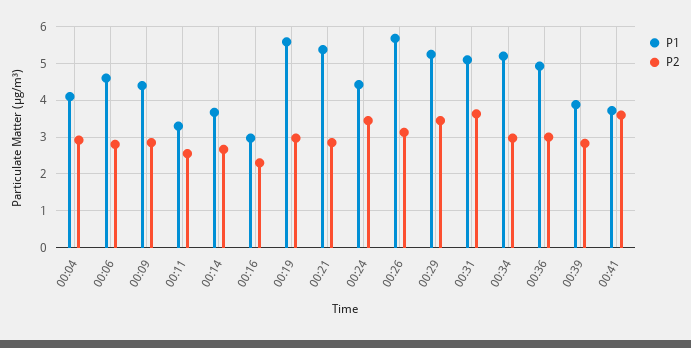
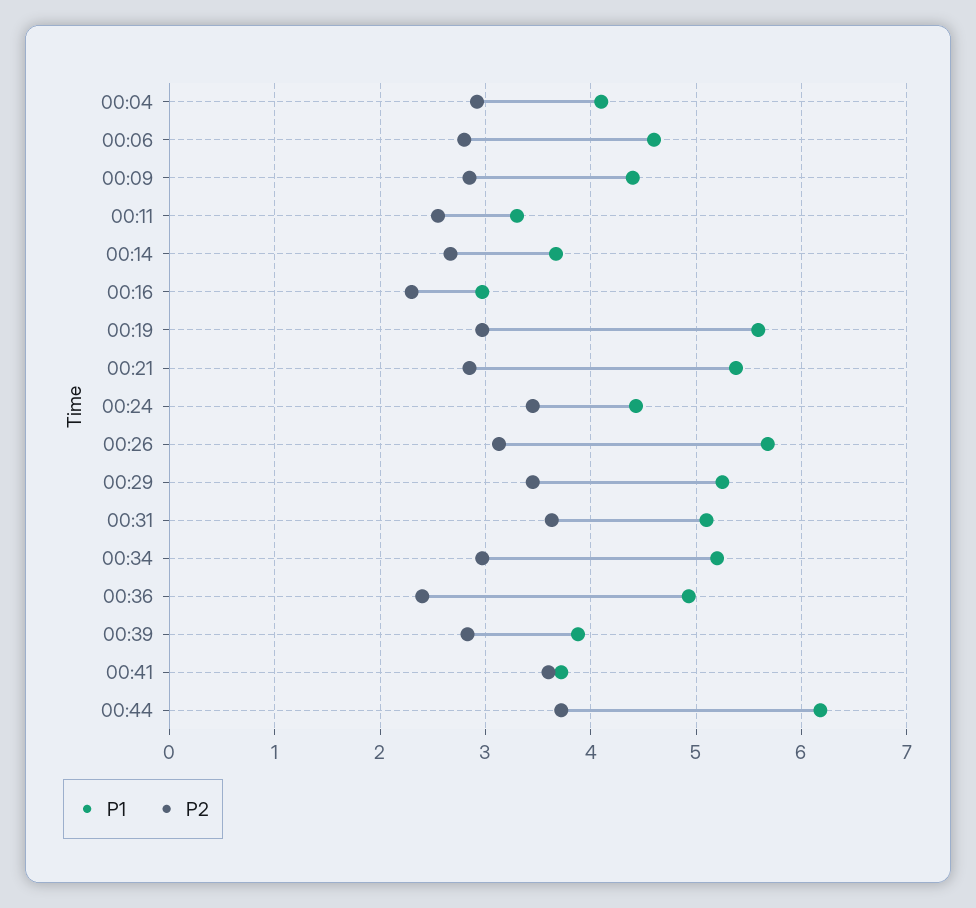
P2, 00:36: 3 -> 2.4
P1, 00:44: none -> 6.2
P2, 00:44: none -> 3.7

